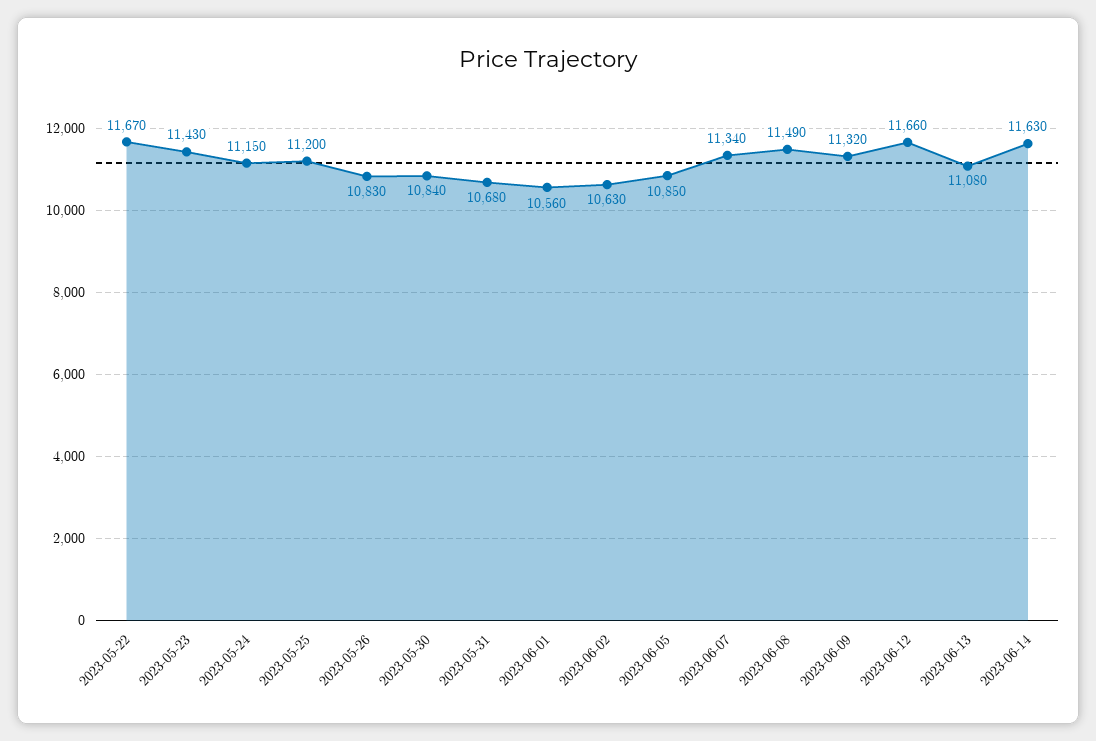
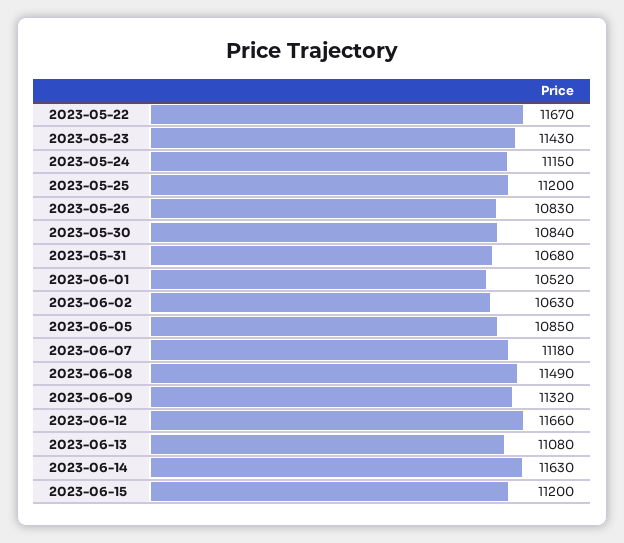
2023-06-01: 10560 -> 10520
2023-06-07: 11340 -> 11180
2023-06-15: none -> 11200

